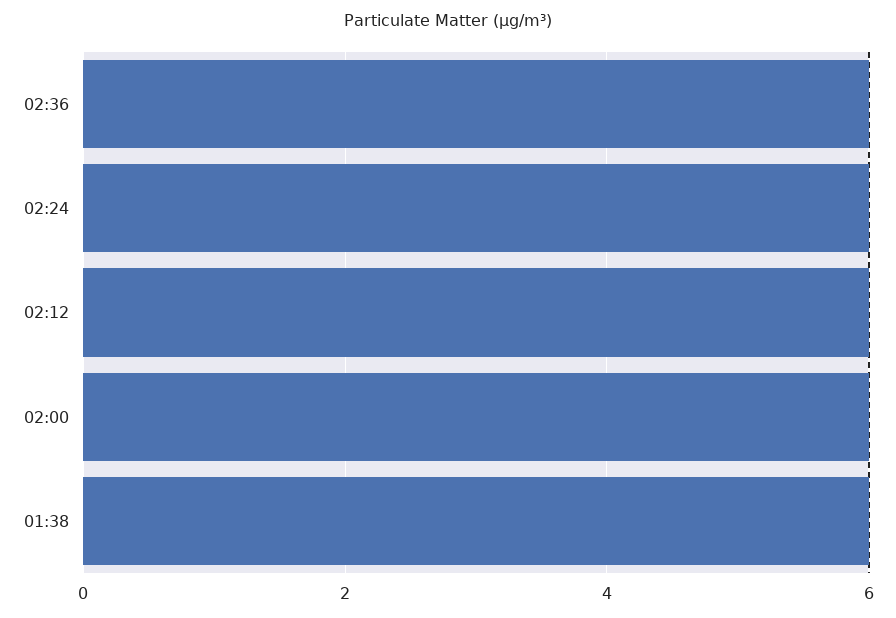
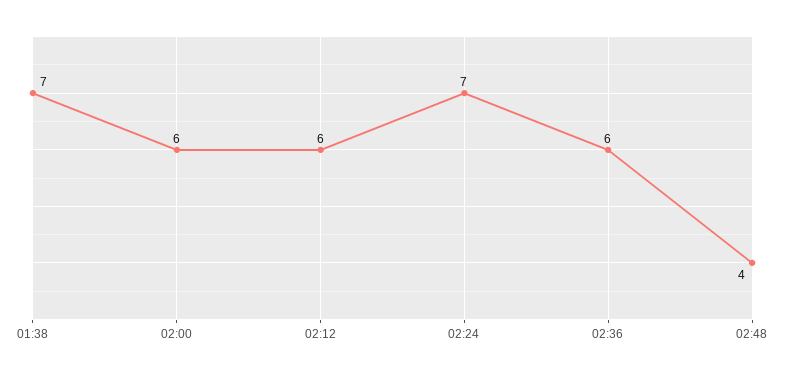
02:24: 6 -> 7
01:38: 6 -> 7
02:48: none -> 4

